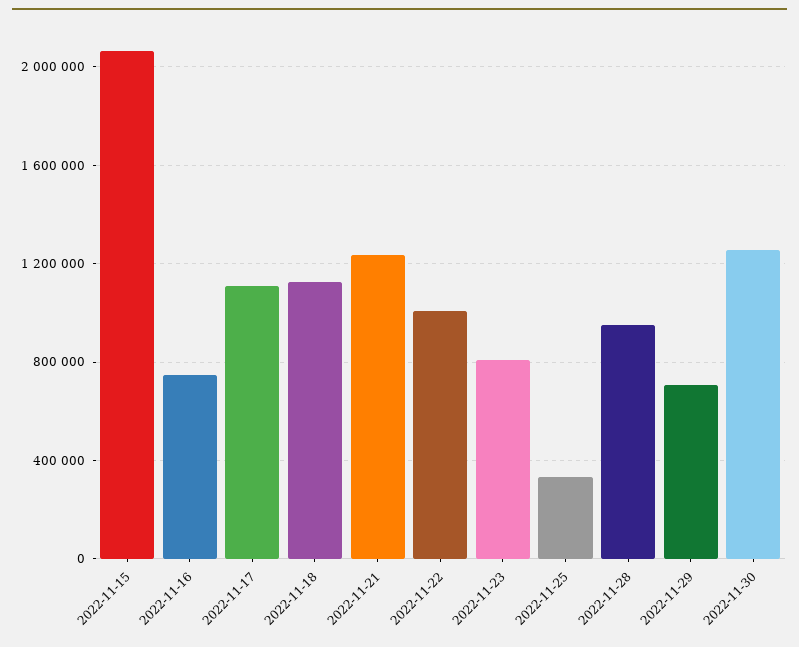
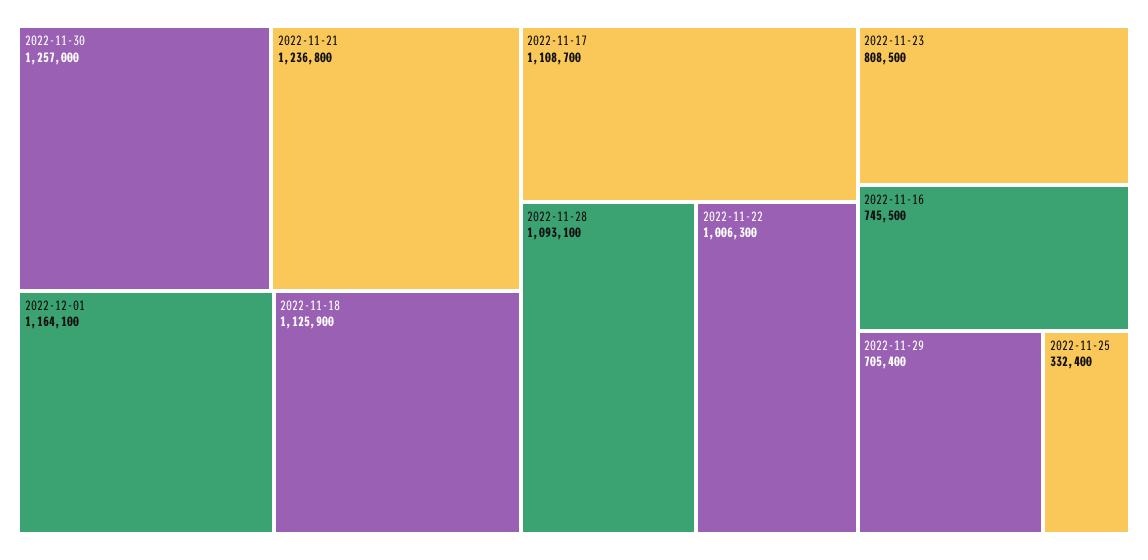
2022-11-15: 2050000 -> none
2022-11-28: 950000 -> 1093100
2022-12-01: none -> 1164100

